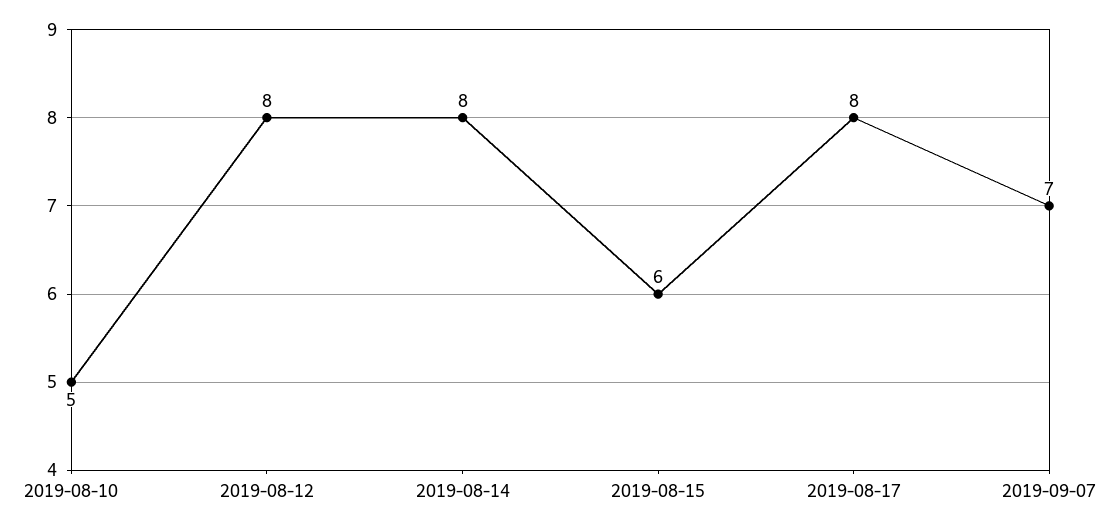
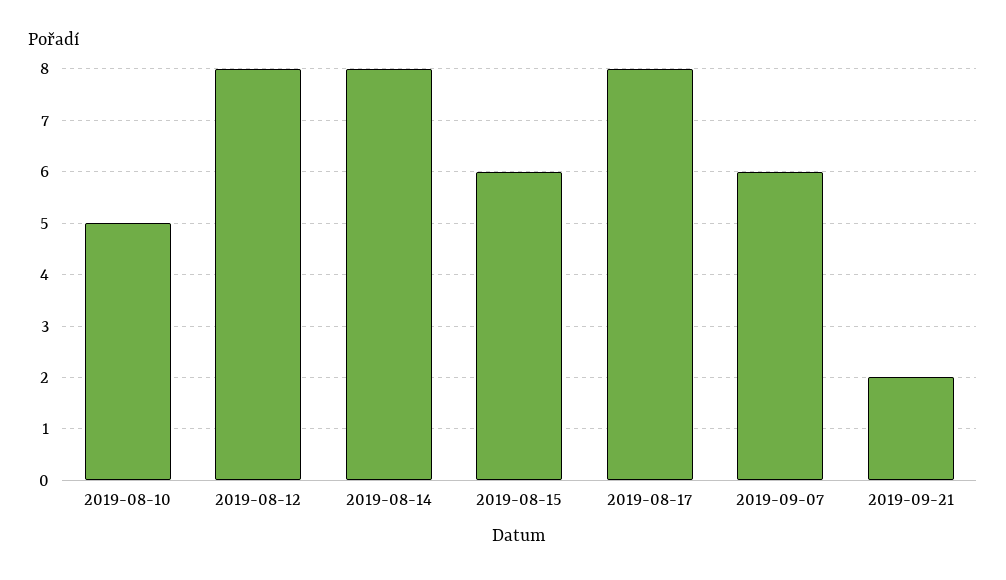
2019-09-07: 7 -> 6
2019-09-21: none -> 2

